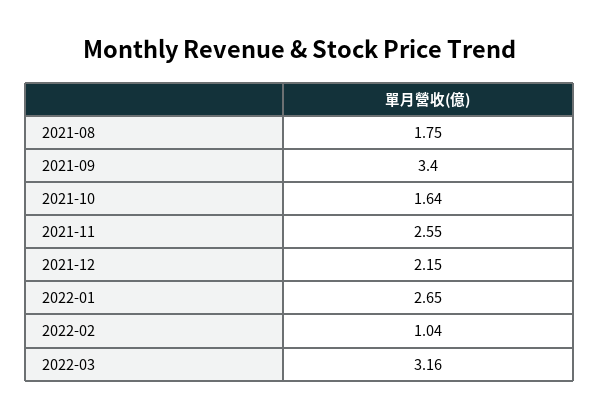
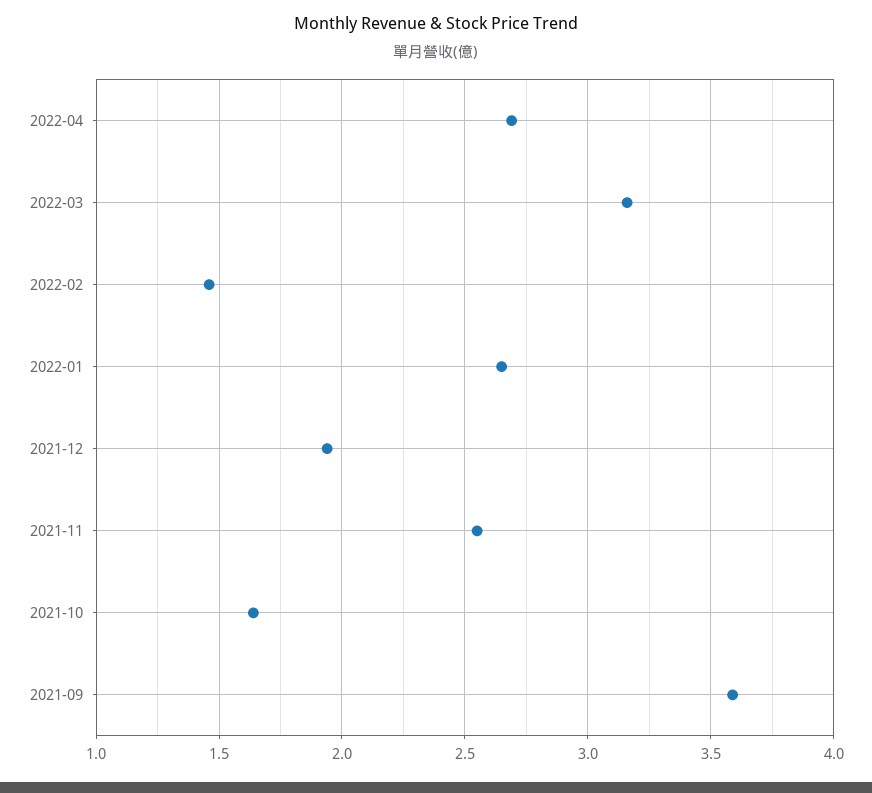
2021-08: 1.75 -> none
2021-09: 3.4 -> 3.6
2021-12: 2.15 -> 1.95
2022-02: 1.04 -> 1.45
2022-04: none -> 2.7

